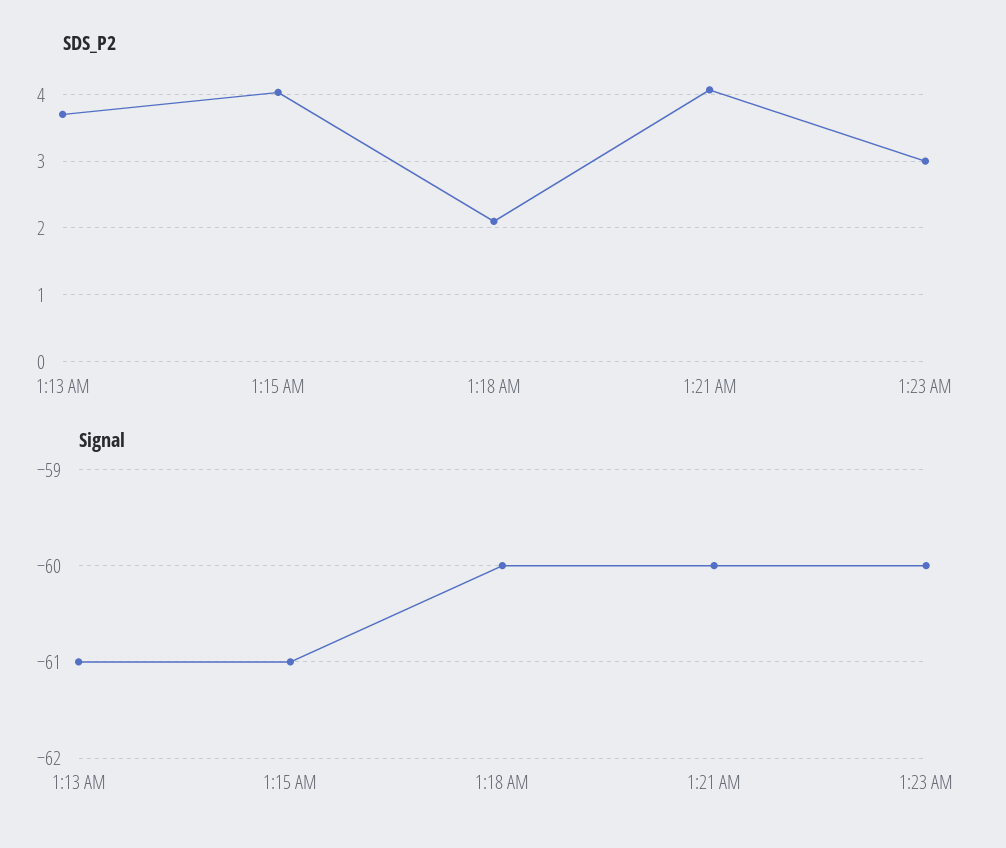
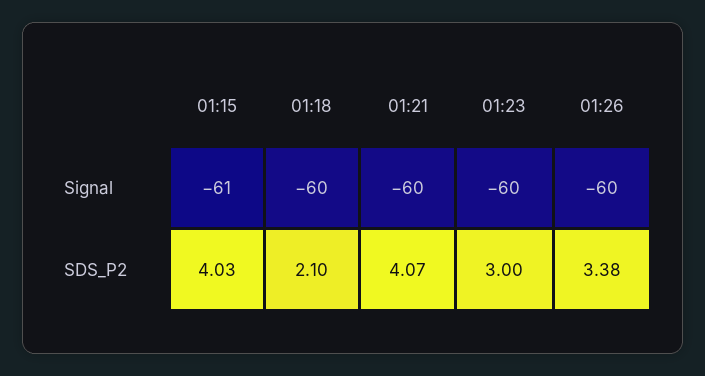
SDS_P2, 1:13 AM: 3.7 -> none
Signal, 1:13 AM: -61 -> none
Signal, 01:26: none -> -60
SDS_P2, 01:26: none -> 3.38

